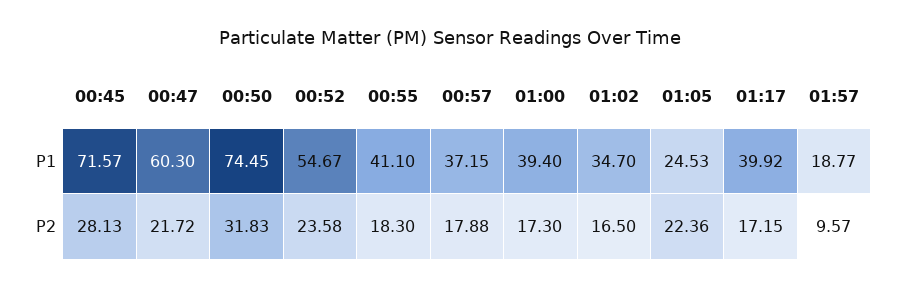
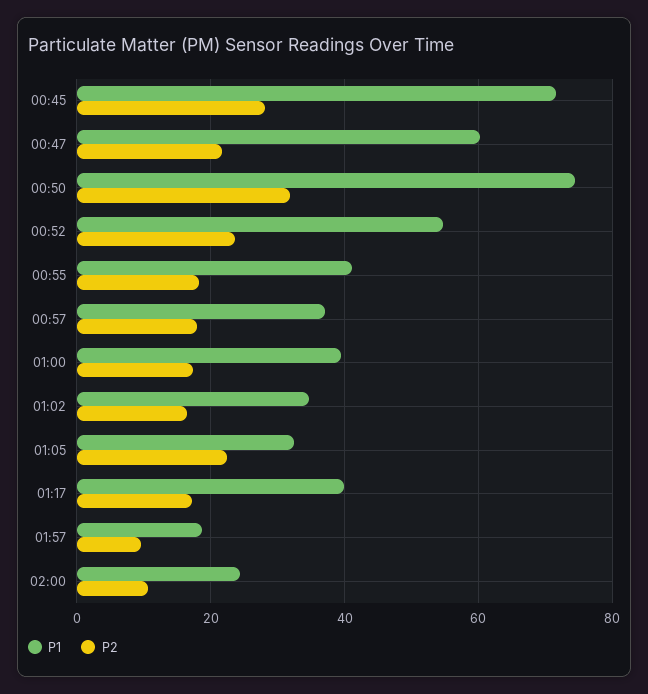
P1, 01:05: 24.53 -> 32
P1, 02:00: none -> 24
P2, 02:00: none -> 10

